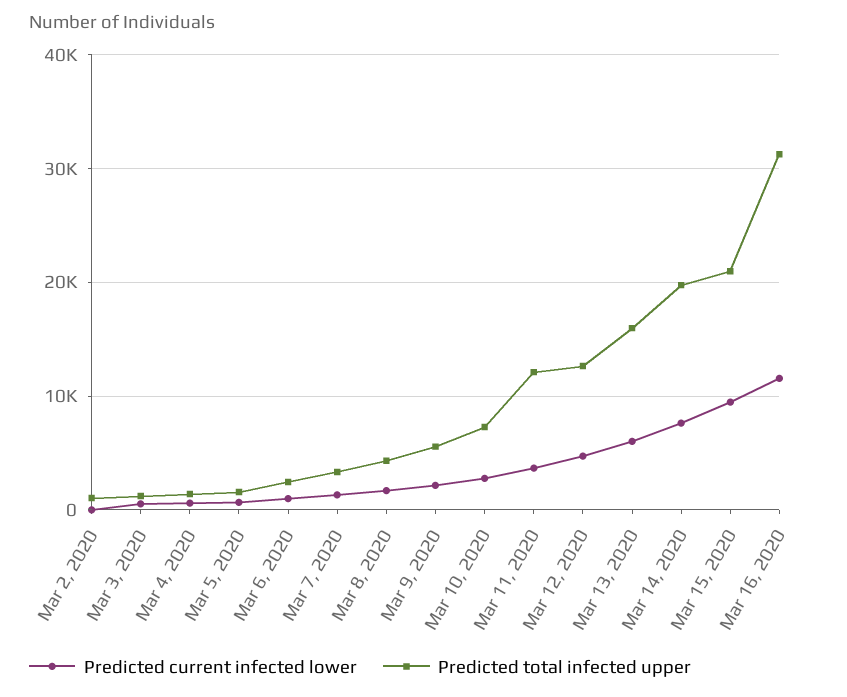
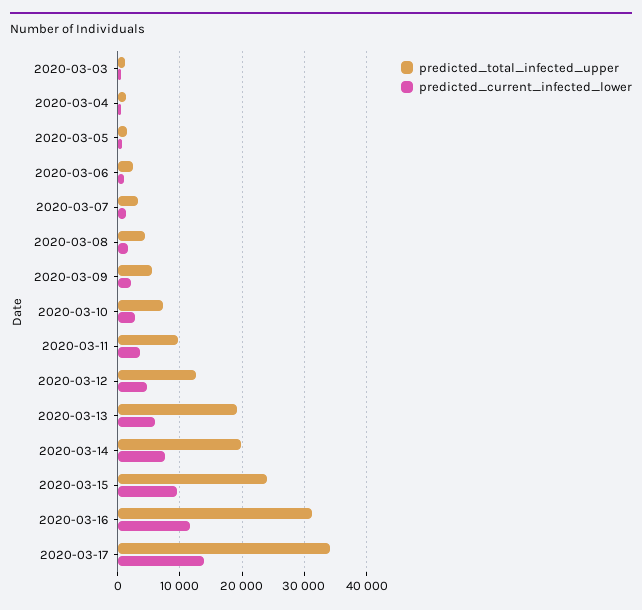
Predicted current infected lower, Mar 2, 2020: 0 -> none
Predicted total infected upper, Mar 2, 2020: 1000 -> none
Predicted total infected upper, Mar 11, 2020: 12000 -> 10000
Predicted total infected upper, Mar 13, 2020: 16000 -> 19000
Predicted total infected upper, Mar 15, 2020: 21000 -> 24000
Predicted total infected upper, 2020-03-17: none -> 34000
Predicted current infected lower, 2020-03-17: none -> 14000

